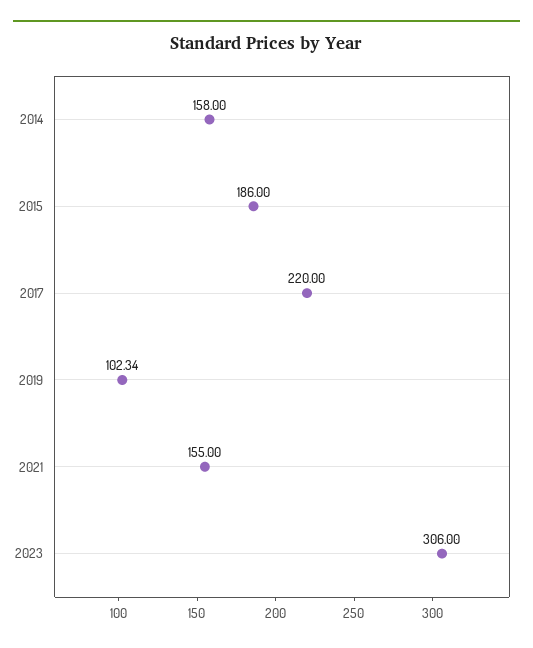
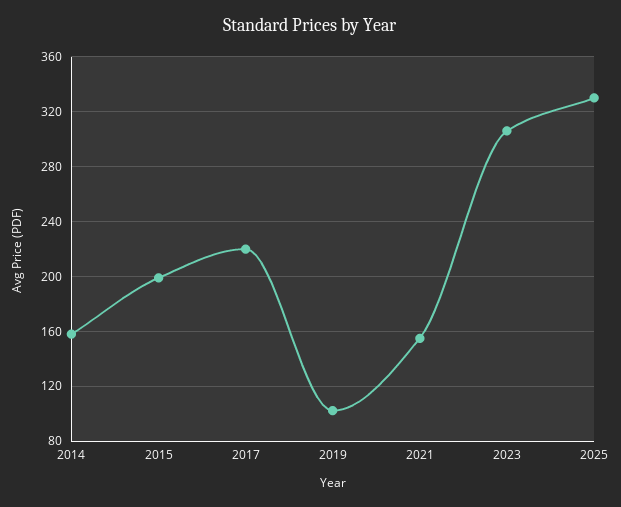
2015: 186 -> 200
2025: none -> 330

